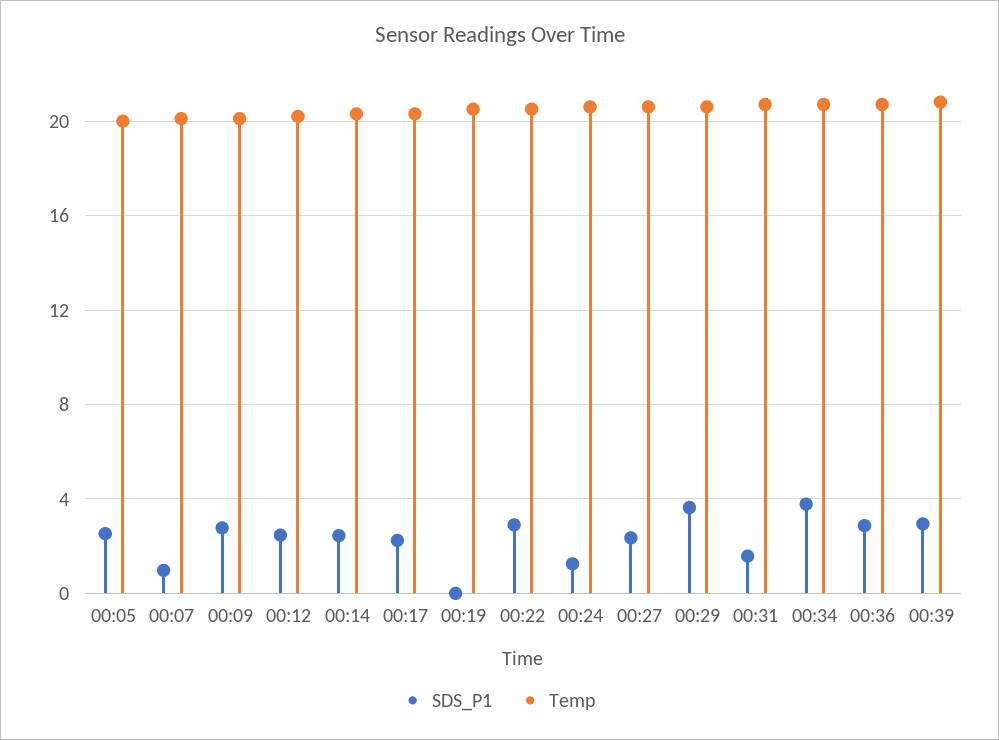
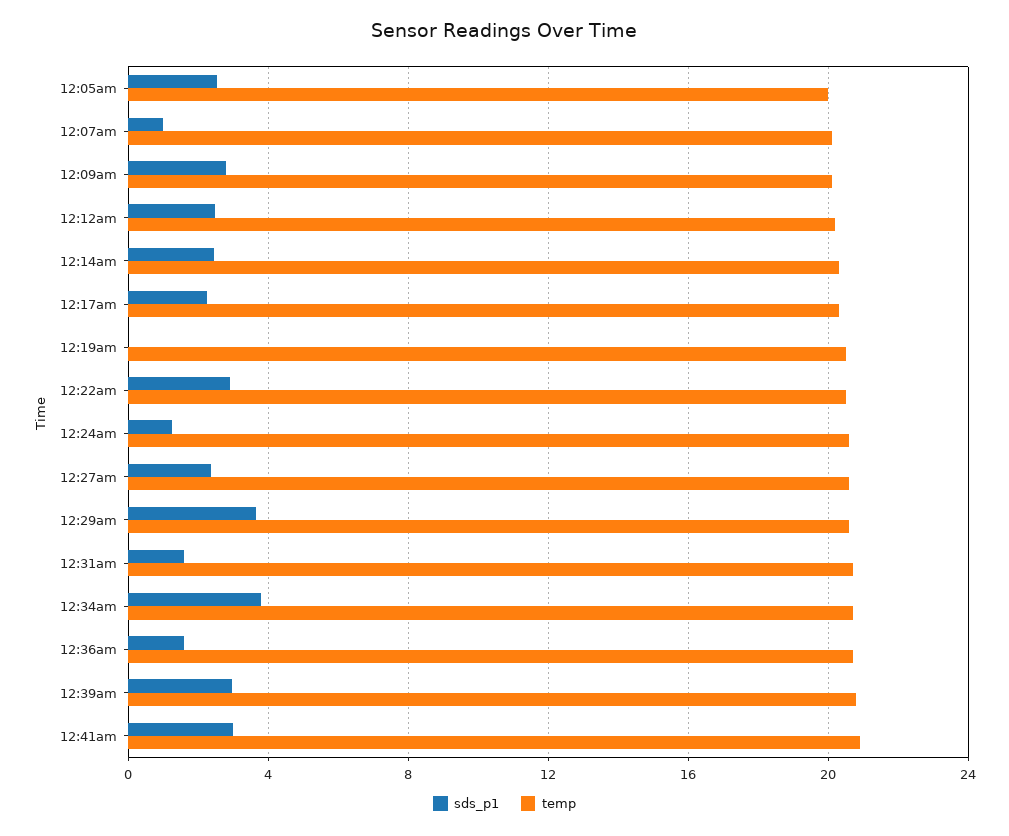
SDS_P1, 00:36: 3 -> 1.5
SDS_P1, 12:41am: none -> 3
Temp, 12:41am: none -> 21

